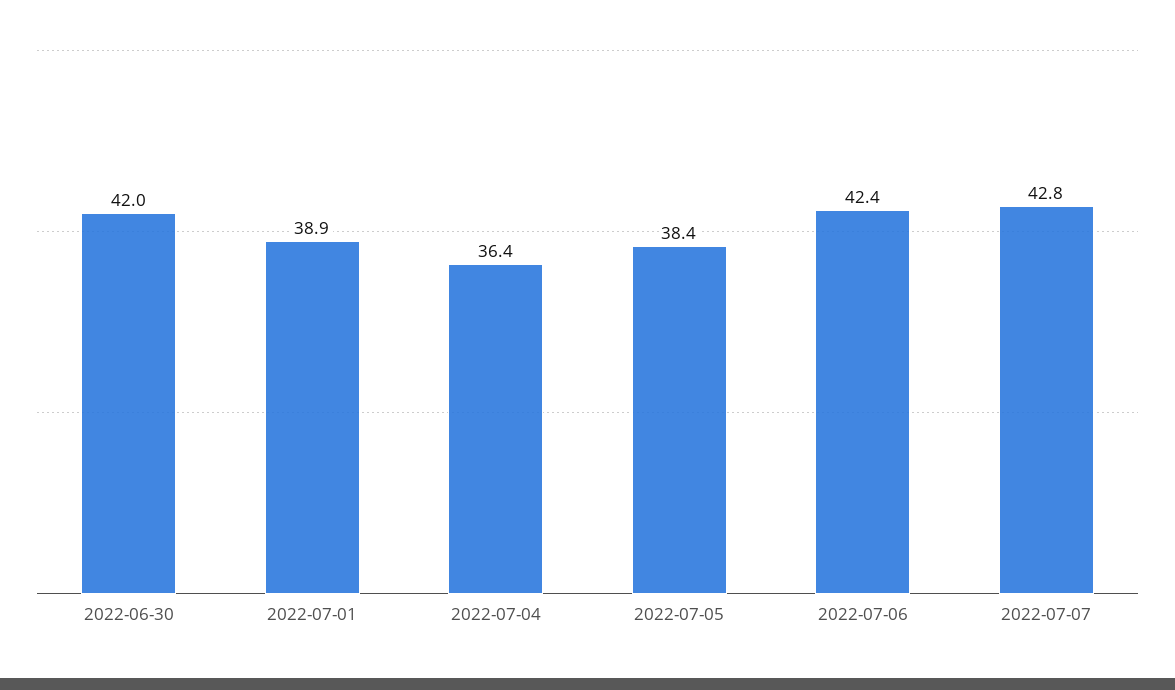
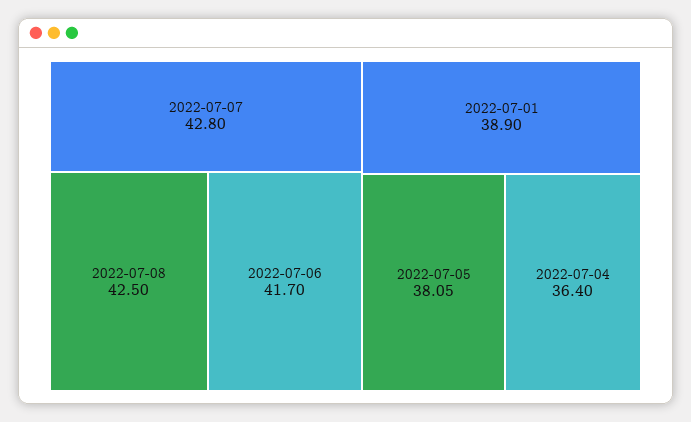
2022-06-30: 42 -> none
2022-07-05: 38.4 -> 38.05
2022-07-06: 42.4 -> 41.7
2022-07-08: none -> 42.5

